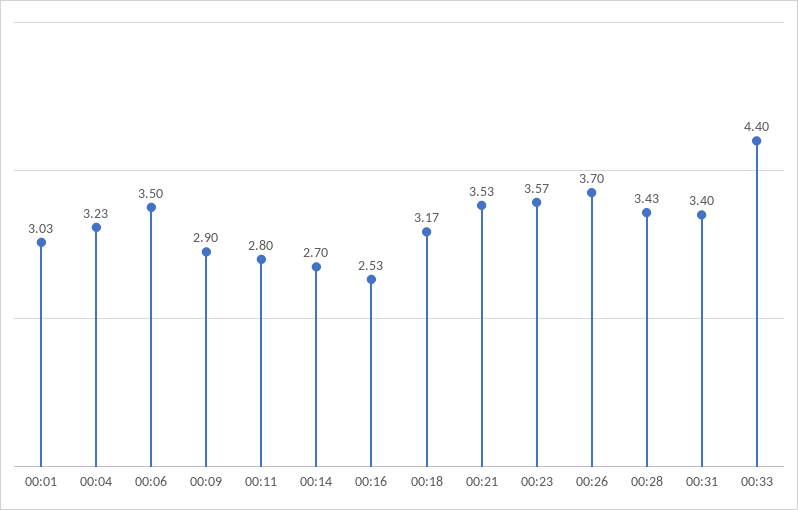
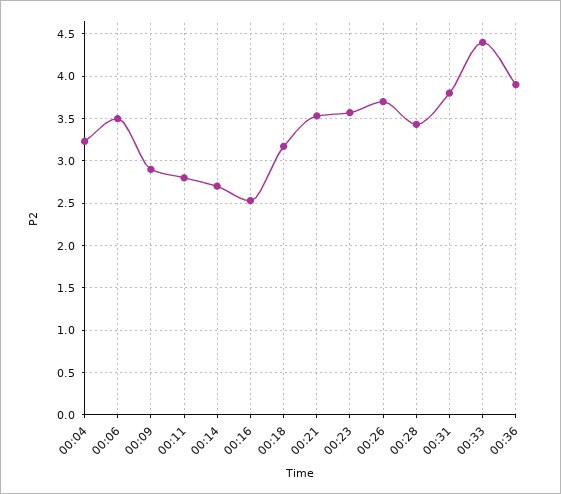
00:01: 3.03 -> none
00:31: 3.4 -> 3.8
00:36: none -> 3.9

